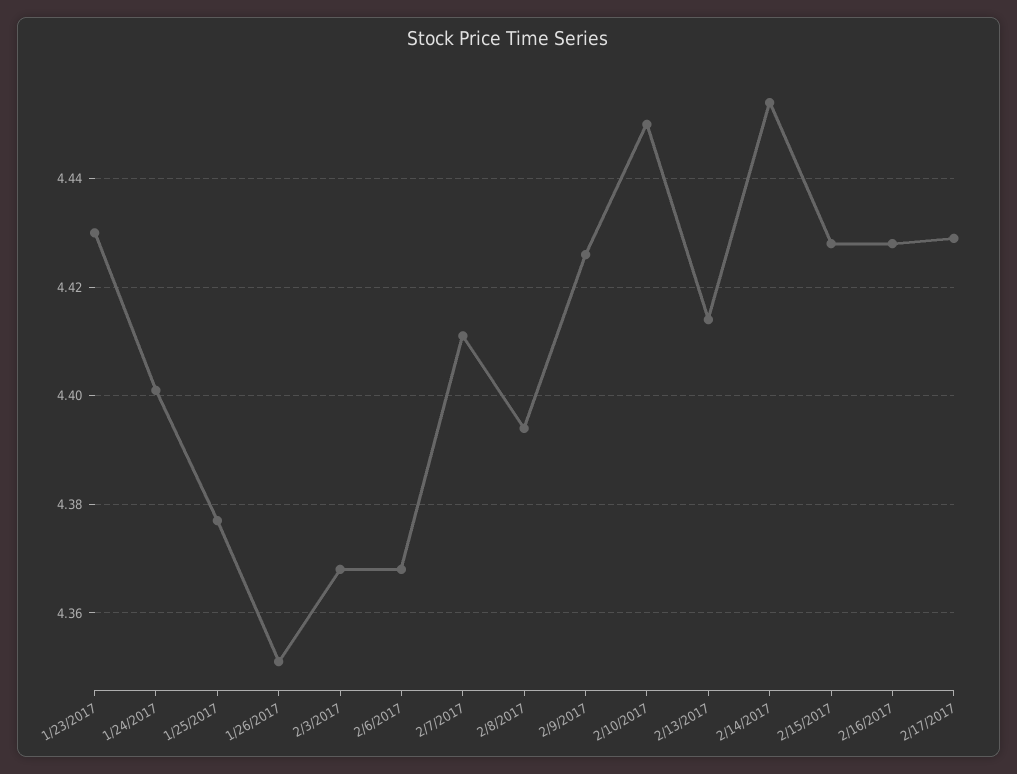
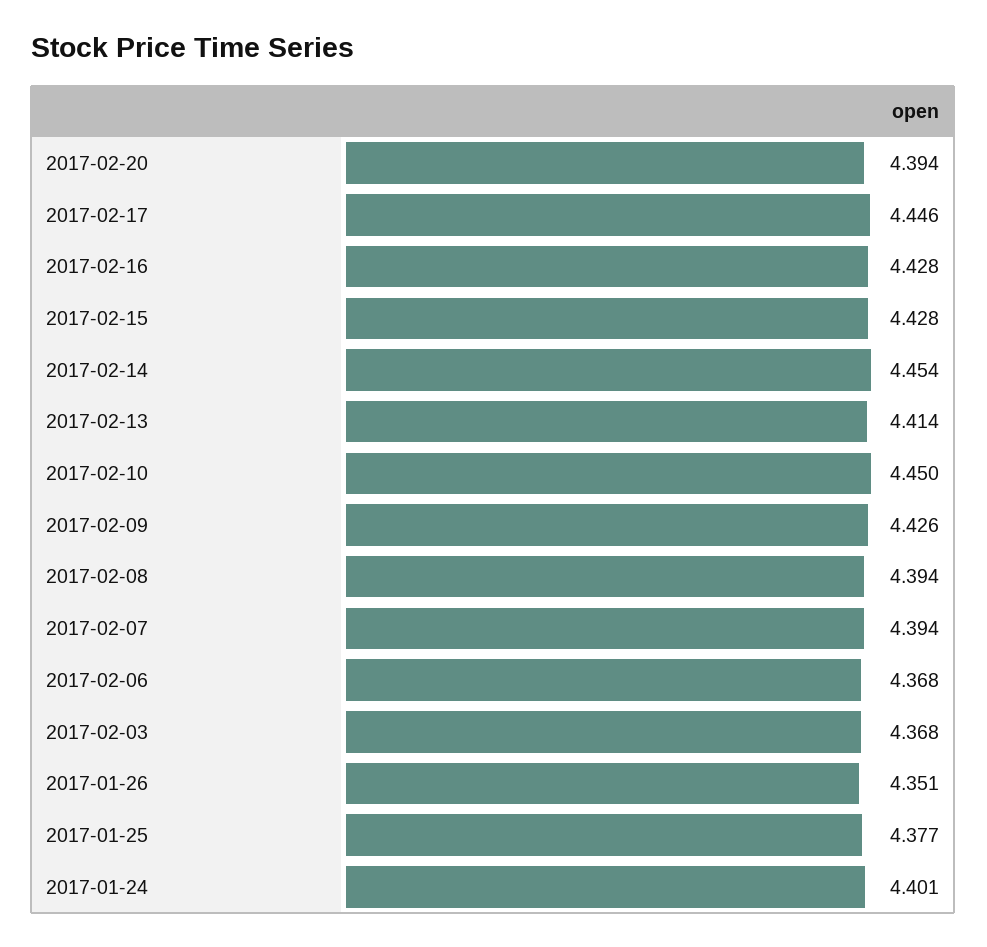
1/23/2017: 4.43 -> none
2/7/2017: 4.41 -> 4.394
2/17/2017: 4.43 -> 4.446
2017-02-20: none -> 4.394

